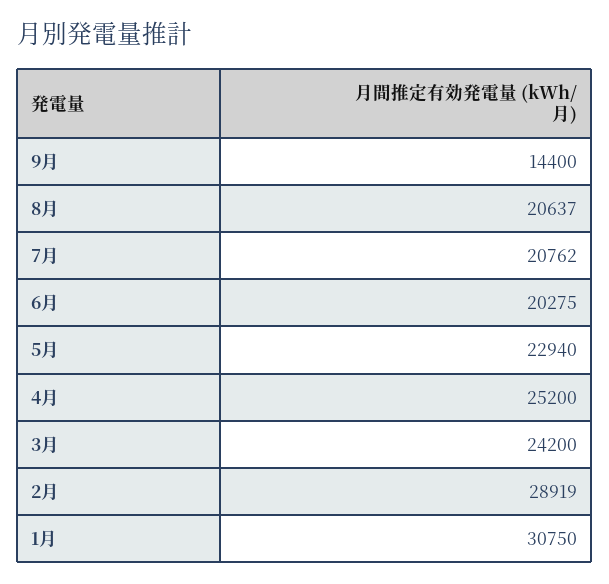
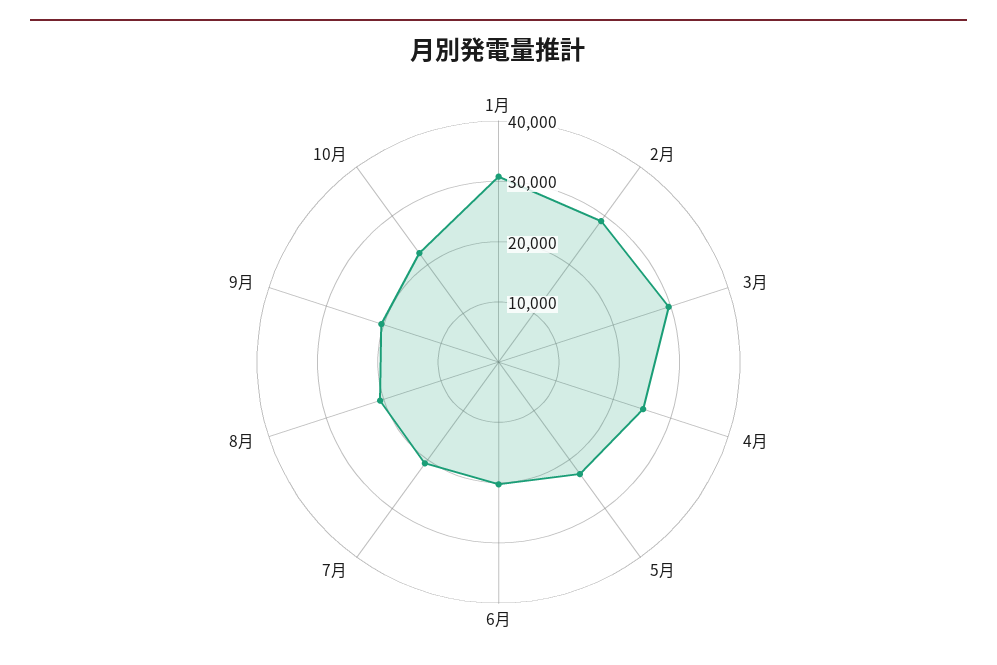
9月: 14400 -> 20000
3月: 24200 -> 30000
10月: none -> 22000

